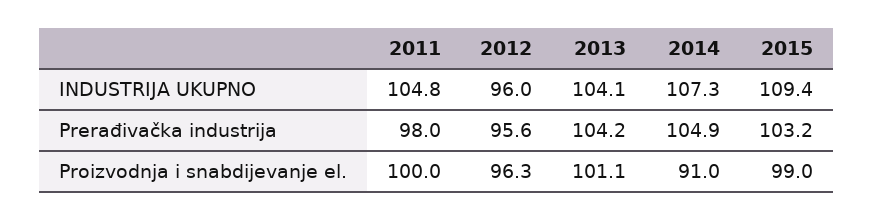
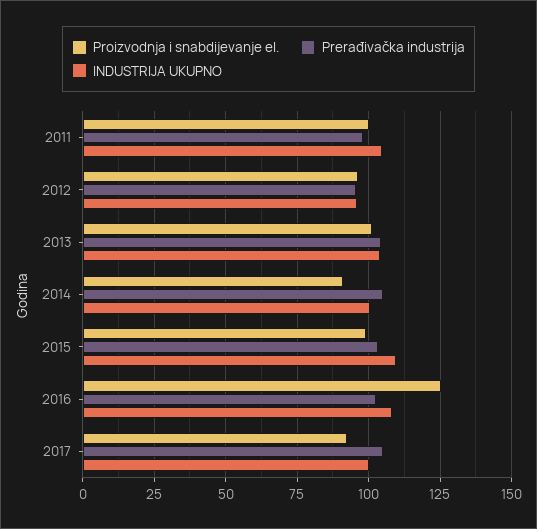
INDUSTRIJA UKUPNO, 2014: 107.3 -> 100
Proizvodnja i snabdijevanje el., 2016: none -> 125
Prerađivačka industrija, 2016: none -> 102.5
INDUSTRIJA UKUPNO, 2016: none -> 107.5
Proizvodnja i snabdijevanje el., 2017: none -> 92.5
Prerađivačka industrija, 2017: none -> 105
INDUSTRIJA UKUPNO, 2017: none -> 100

